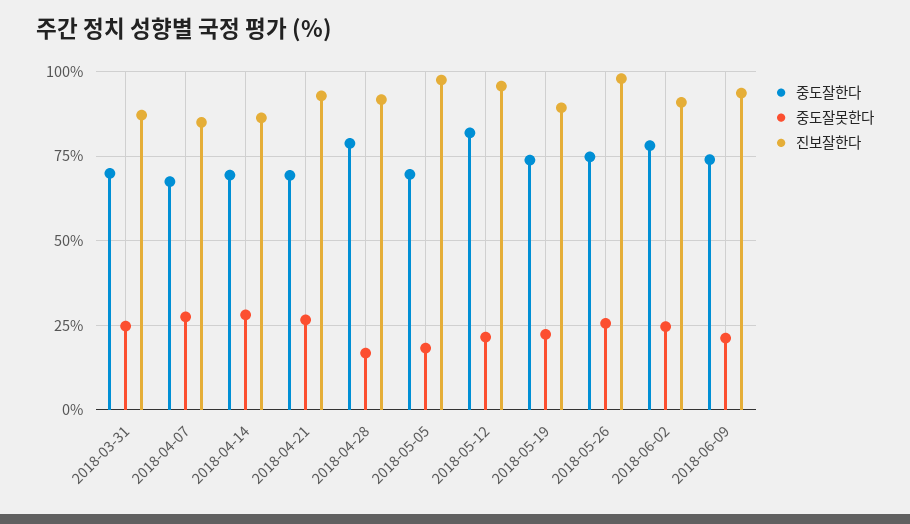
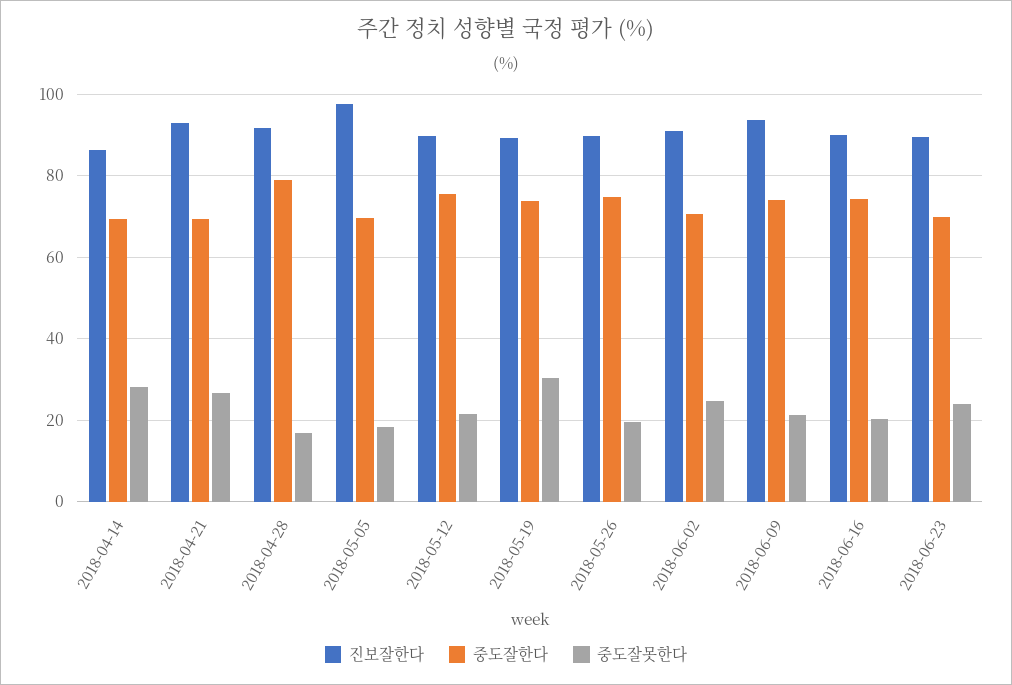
중도잘한다, 2018-03-31: 70 -> none
중도잘못한다, 2018-03-31: 25 -> none
진보잘한다, 2018-03-31: 87.5 -> none
중도잘한다, 2018-04-07: 67.5 -> none
중도잘못한다, 2018-04-07: 27.5 -> none
진보잘한다, 2018-04-07: 85 -> none
중도잘한다, 2018-05-12: 82.5 -> 76
진보잘한다, 2018-05-12: 95 -> 90
중도잘못한다, 2018-05-19: 22.5 -> 30
중도잘못한다, 2018-05-26: 25 -> 20
진보잘한다, 2018-05-26: 97.5 -> 90
중도잘한다, 2018-06-02: 77.5 -> 70
진보잘한다, 2018-06-16: none -> 90
중도잘한다, 2018-06-16: none -> 74
중도잘못한다, 2018-06-16: none -> 20
진보잘한다, 2018-06-23: none -> 90
중도잘한다, 2018-06-23: none -> 70
중도잘못한다, 2018-06-23: none -> 24

